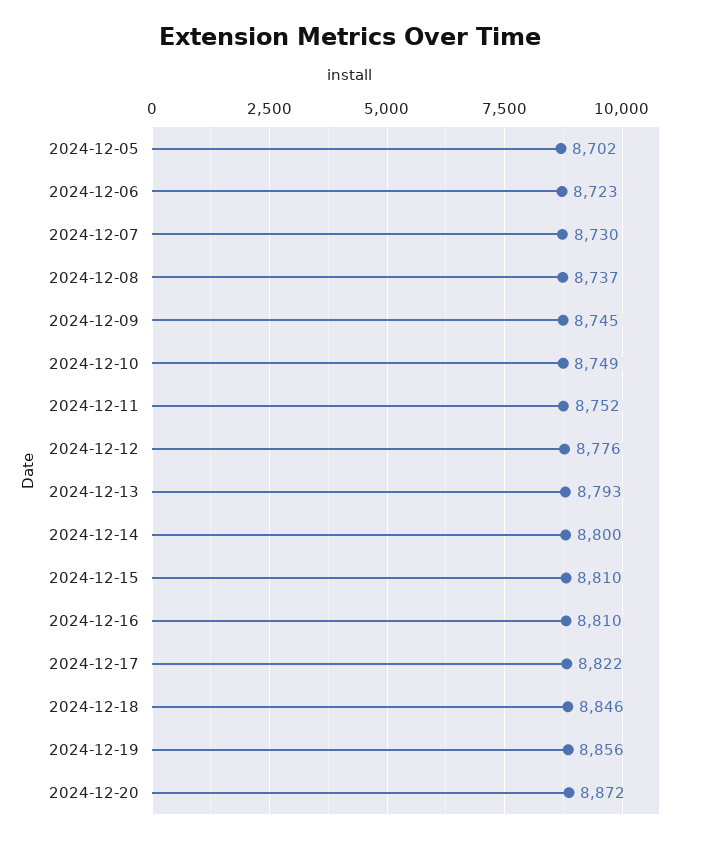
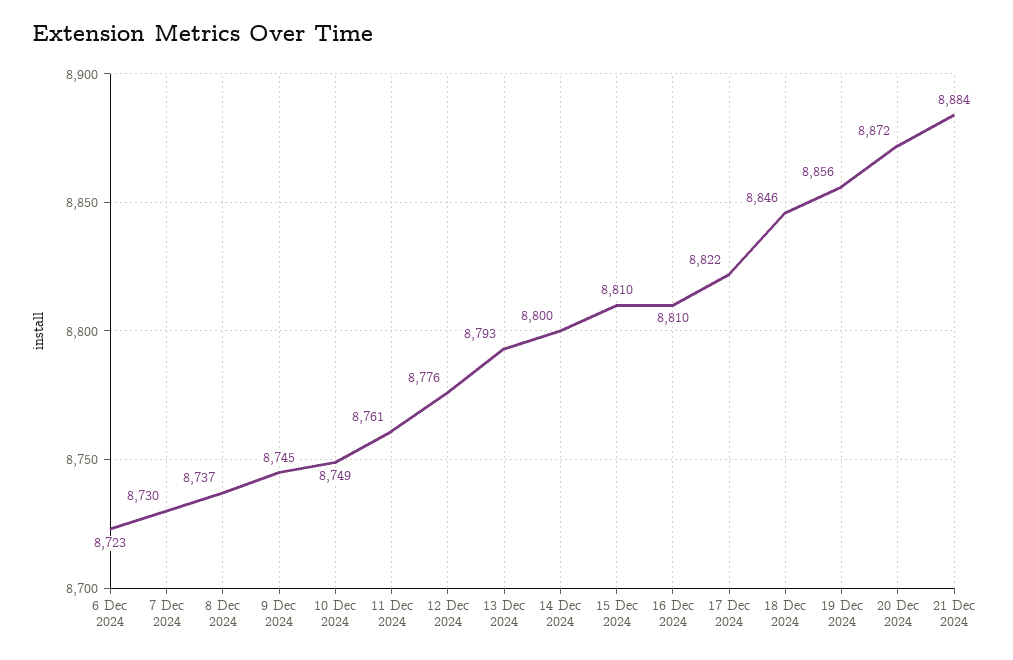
2024-12-05: 8702 -> none
2024-12-11: 8752 -> 8761
21 Dec 2024: none -> 8884

